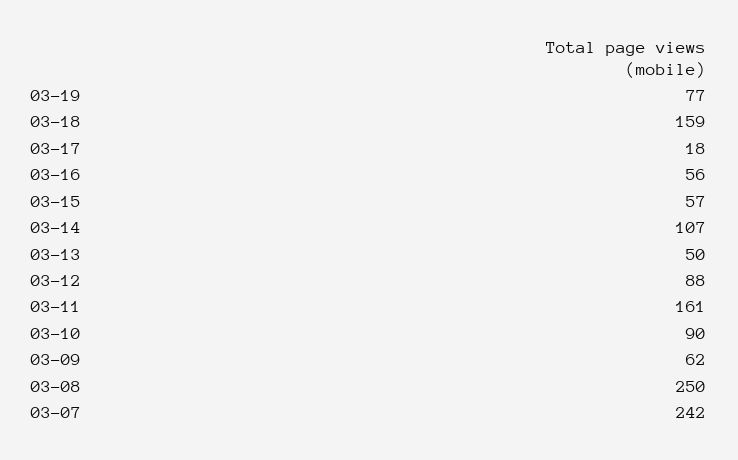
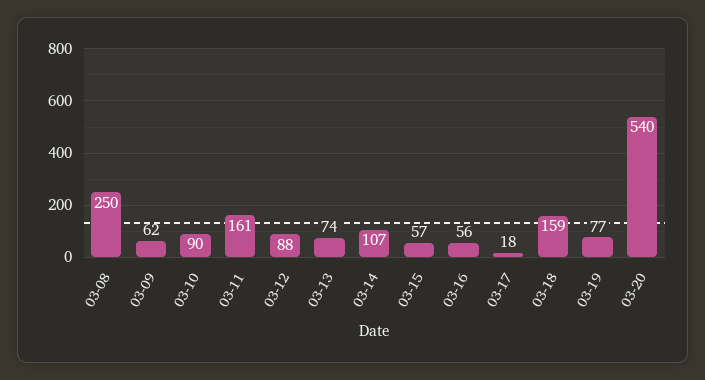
03-13: 50 -> 74
03-07: 242 -> none
03-20: none -> 540

